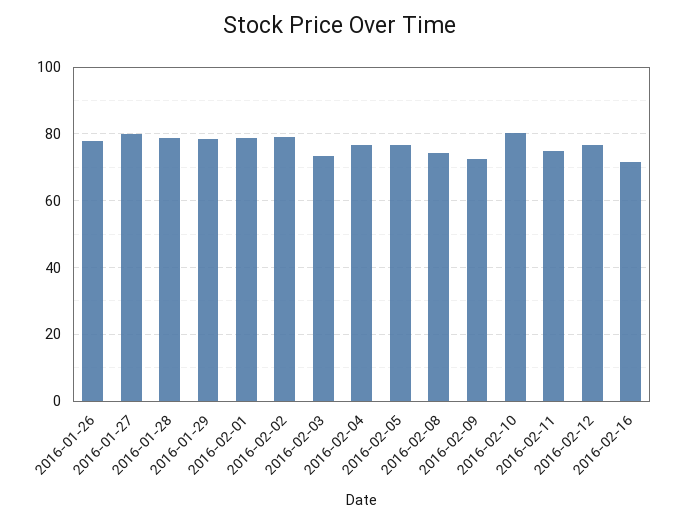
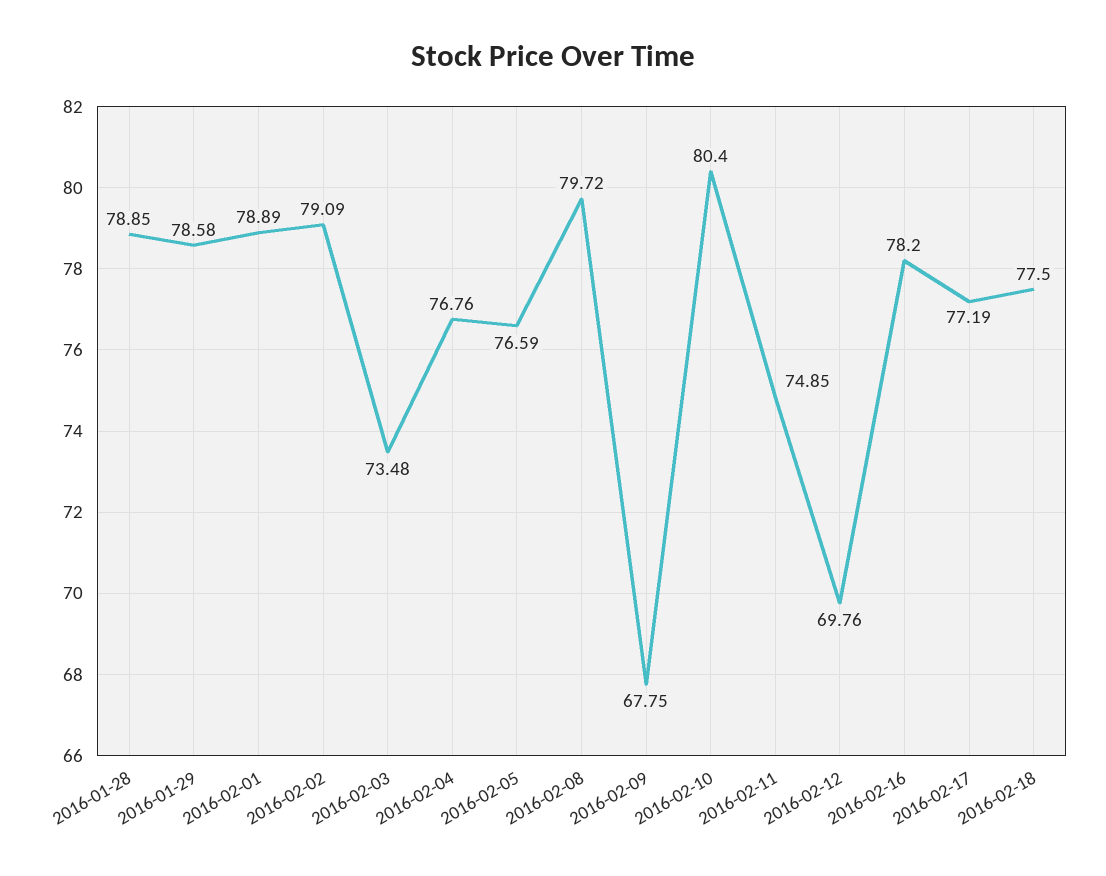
2016-01-26: 78 -> none
2016-01-27: 80 -> none
2016-02-08: 74 -> 79.72
2016-02-09: 72 -> 67.75
2016-02-12: 76 -> 69.76
2016-02-16: 72 -> 78.2
2016-02-17: none -> 77.19
2016-02-18: none -> 77.5

